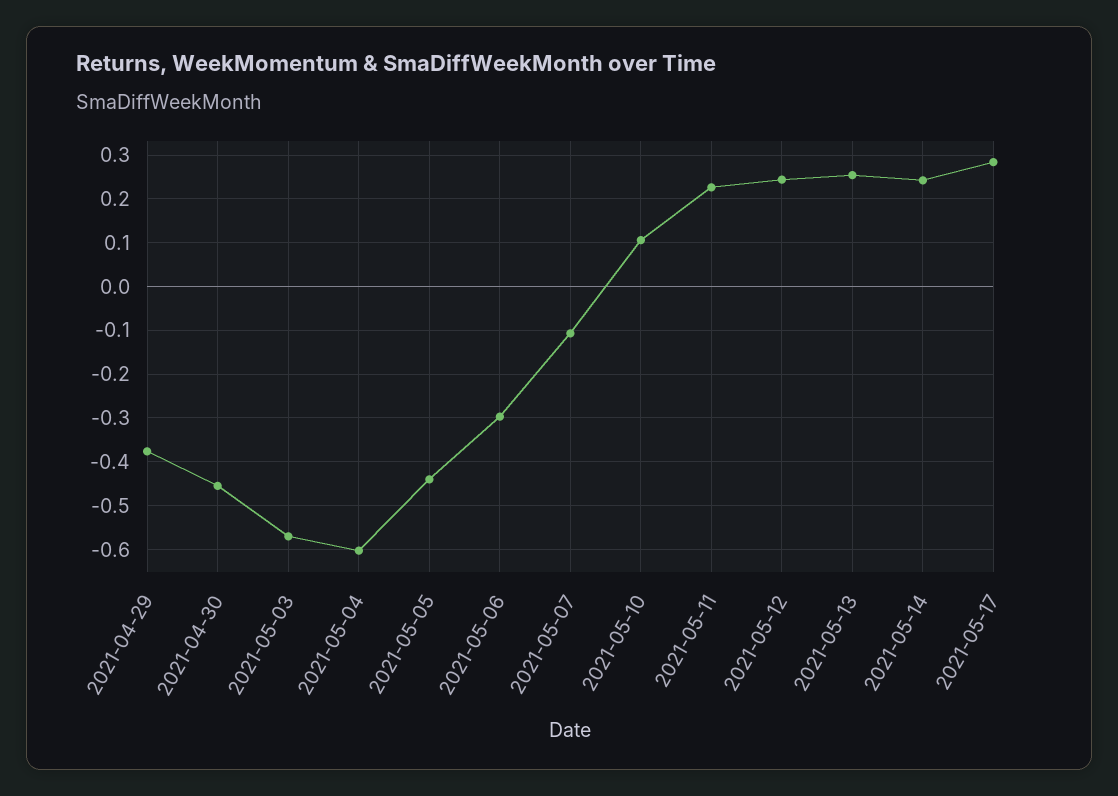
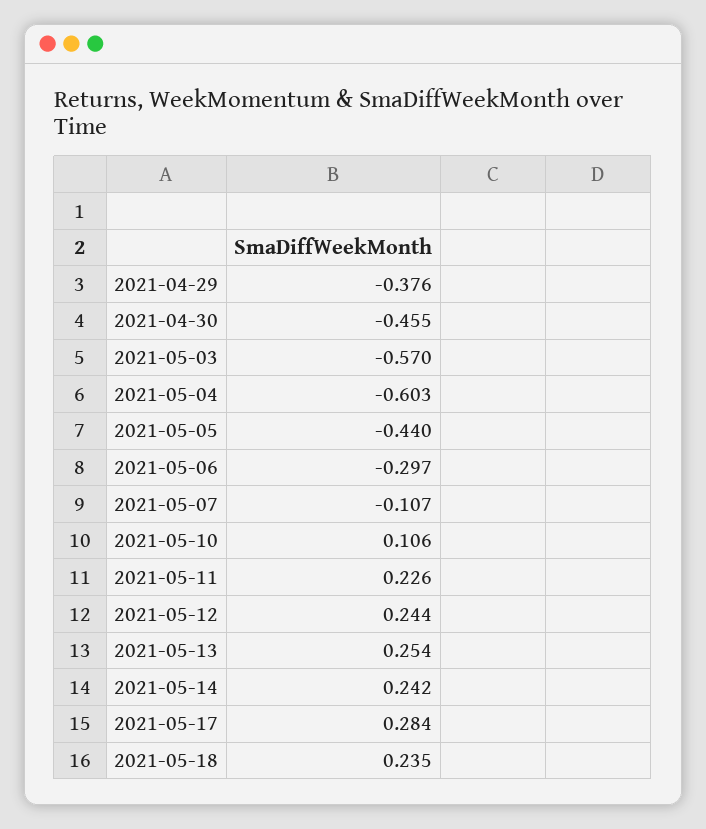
2021-05-18: none -> 0.235

